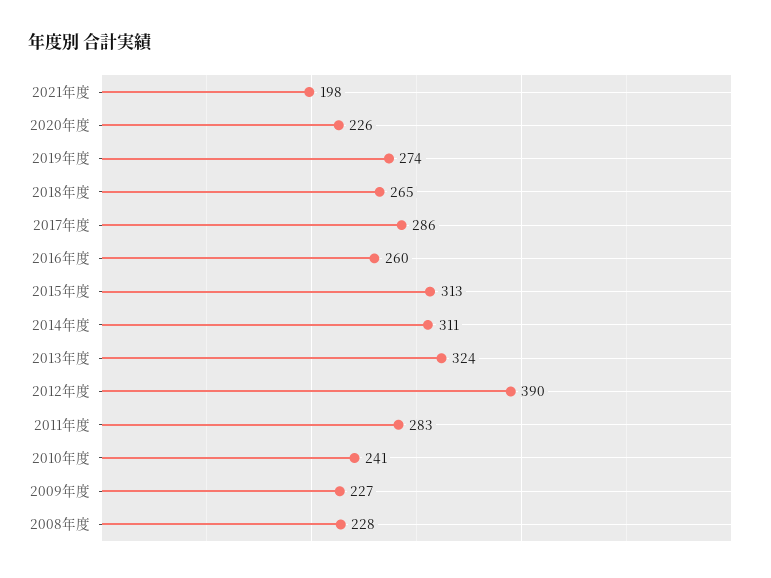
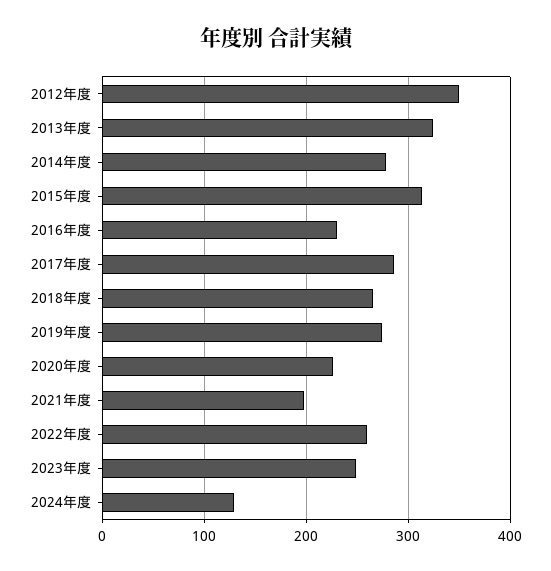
2016年度: 260 -> 230
2014年度: 311 -> 280
2012年度: 390 -> 350
2011年度: 283 -> none
2010年度: 241 -> none
2009年度: 227 -> none
2008年度: 228 -> none
2022年度: none -> 260
2023年度: none -> 250
2024年度: none -> 130

